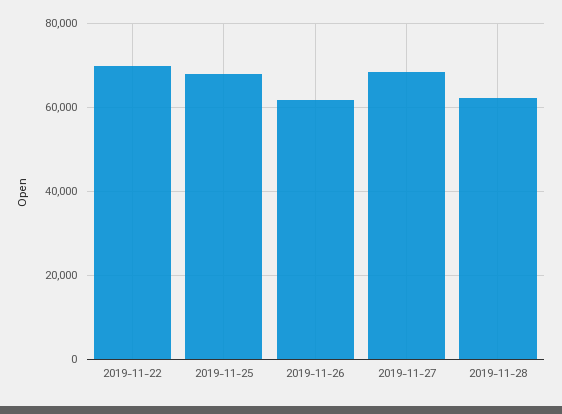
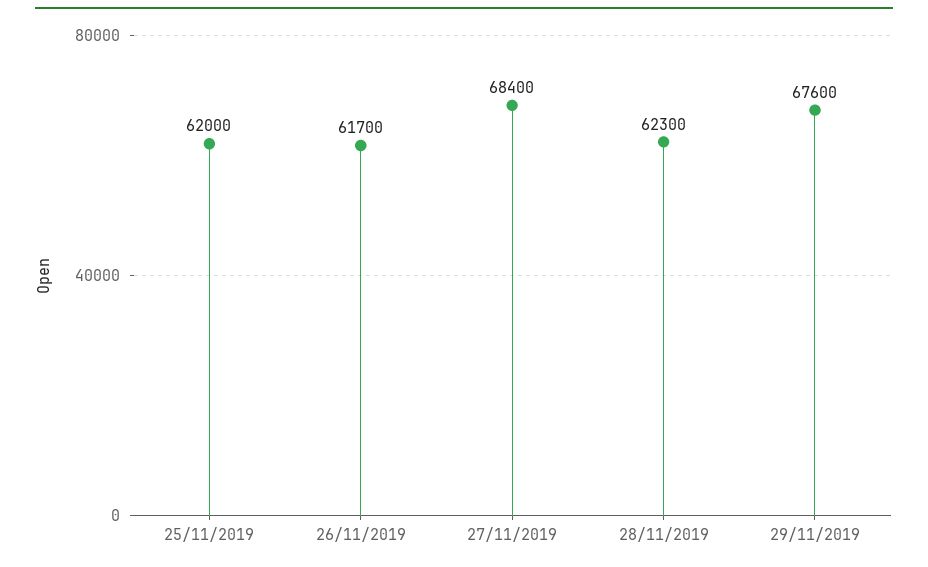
2019-11-22: 70000 -> none
2019-11-25: 68000 -> 62000
29/11/2019: none -> 67600

